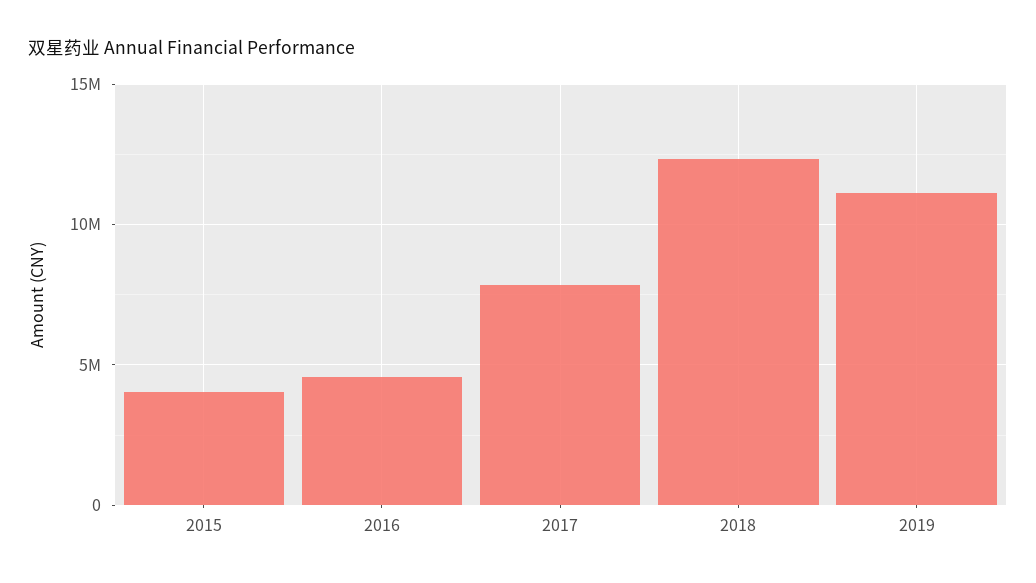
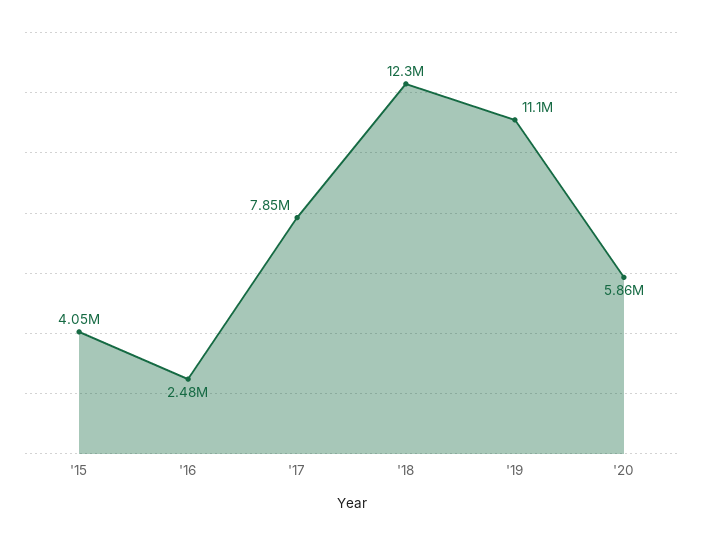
2016: 4500000 -> 2480000
'20: none -> 5860000

